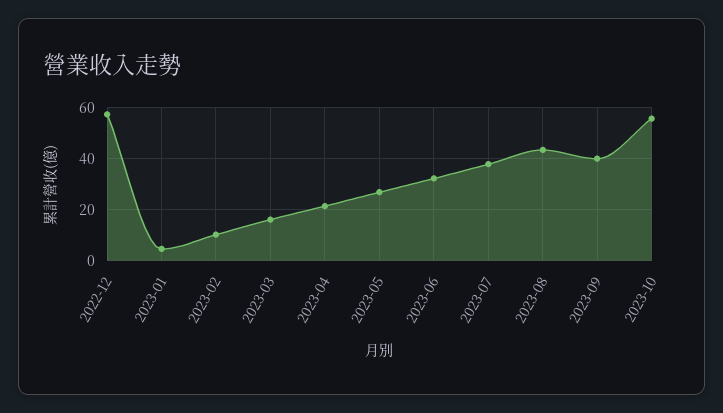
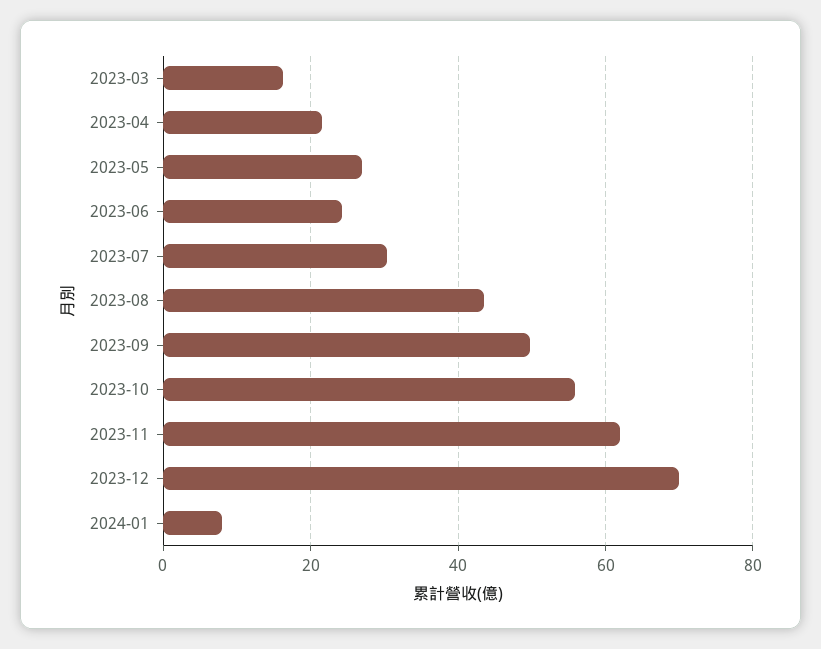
2022-12: 57.5 -> none
2023-01: 5 -> none
2023-02: 10 -> none
2023-06: 32.5 -> 24
2023-07: 37.5 -> 30
2023-09: 40 -> 50
2023-11: none -> 62
2023-12: none -> 70
2024-01: none -> 8

